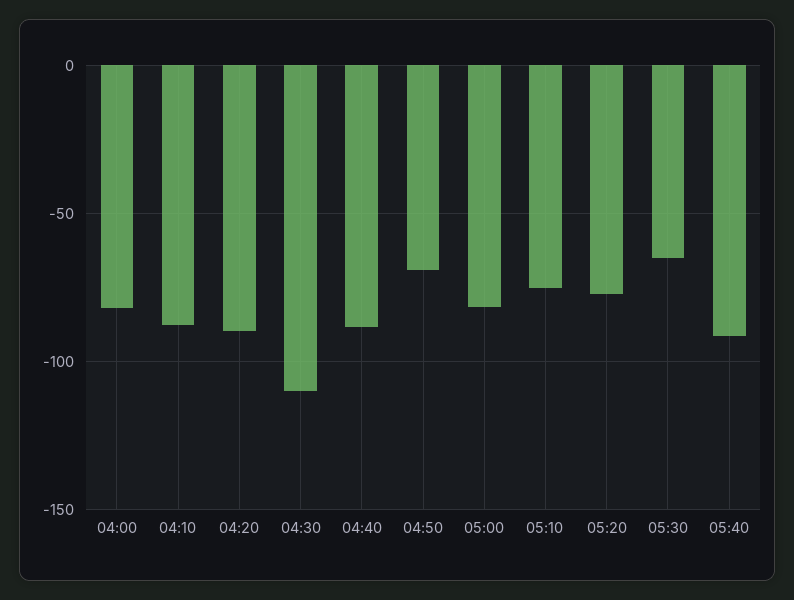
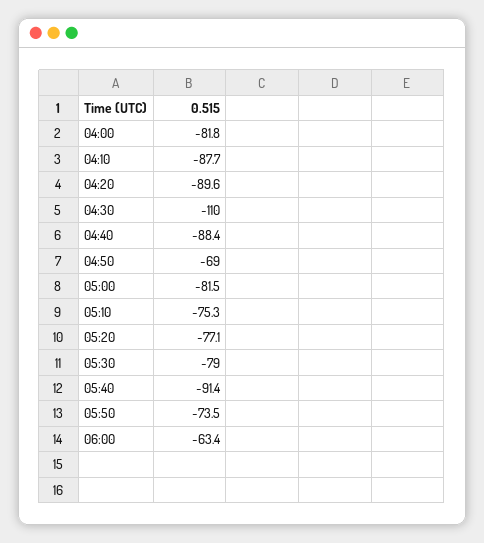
05:30: -65 -> -79
05:50: none -> -73.5
06:00: none -> -63.4

